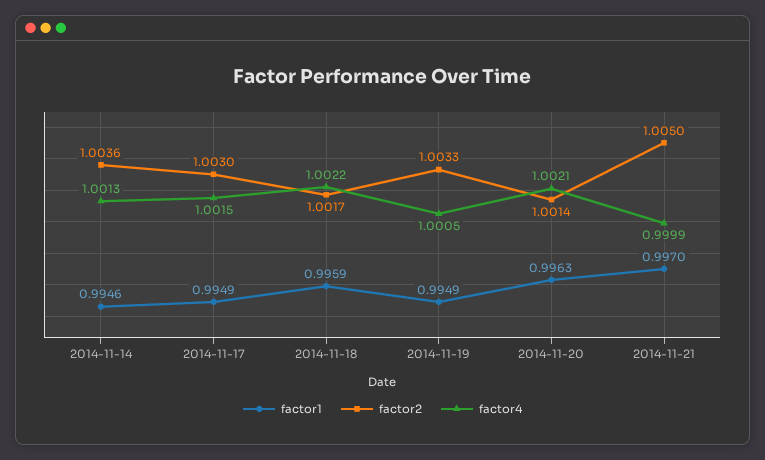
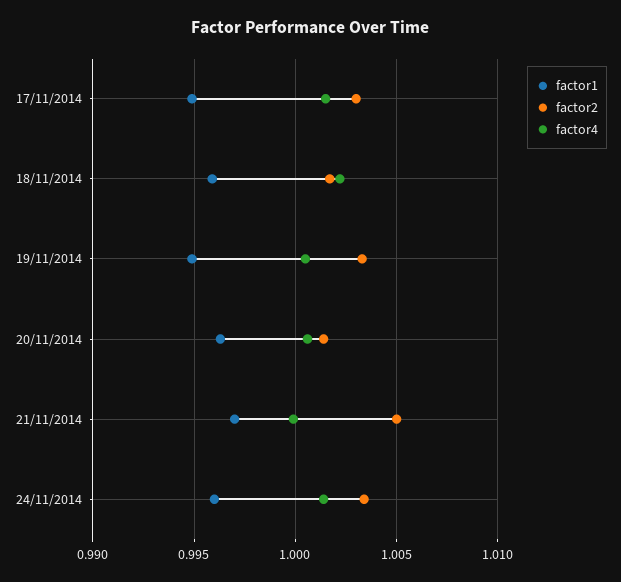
factor1, 2014-11-14: 0.9946 -> none
factor2, 2014-11-14: 1.0036 -> none
factor4, 2014-11-14: 1.0013 -> none
factor4, 2014-11-20: 1.0021 -> 1.0005
factor1, 24/11/2014: none -> 0.996
factor2, 24/11/2014: none -> 1.0035
factor4, 24/11/2014: none -> 1.0015

